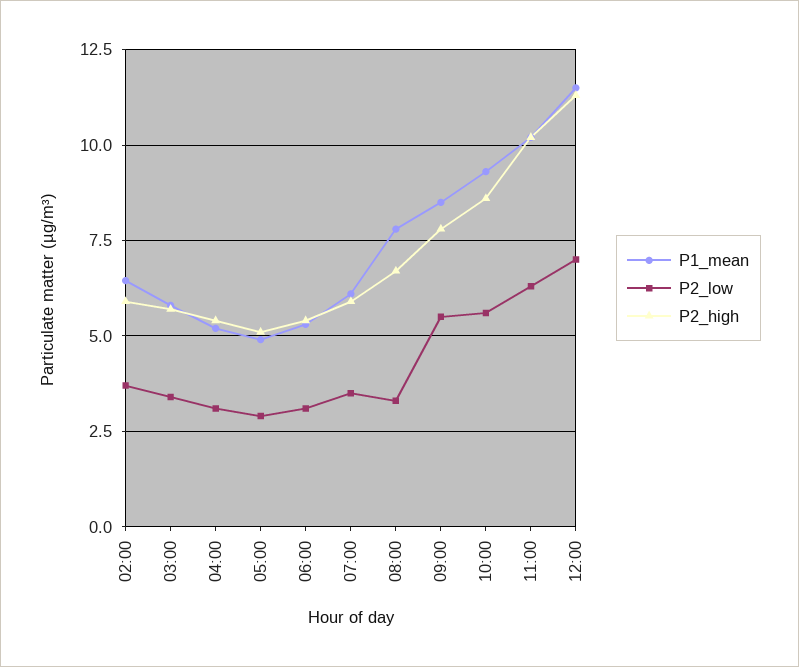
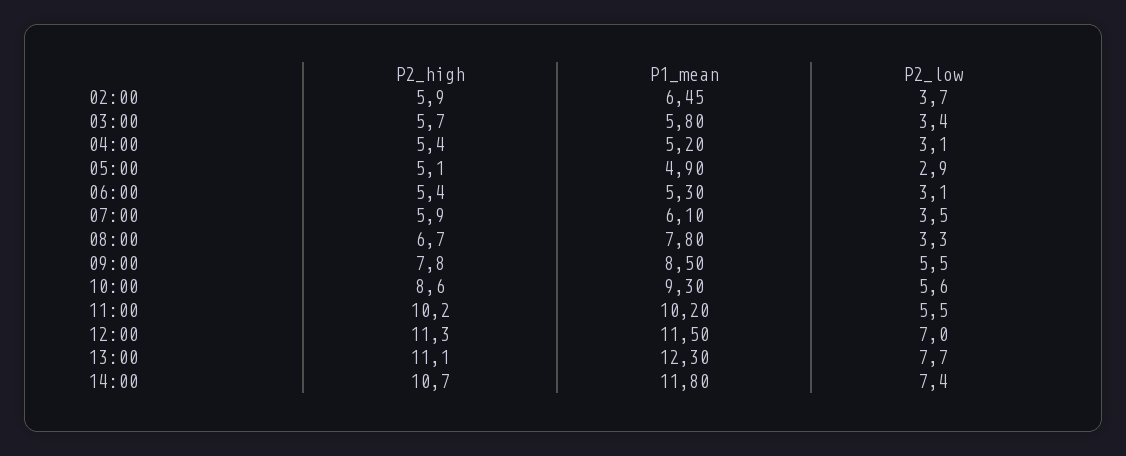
P2_low, 11:00: 6.25 -> 5.5
P2_high, 13:00: none -> 11.1
P1_mean, 13:00: none -> 12.3
P2_low, 13:00: none -> 7.7
P2_high, 14:00: none -> 10.7
P1_mean, 14:00: none -> 11.8
P2_low, 14:00: none -> 7.4

